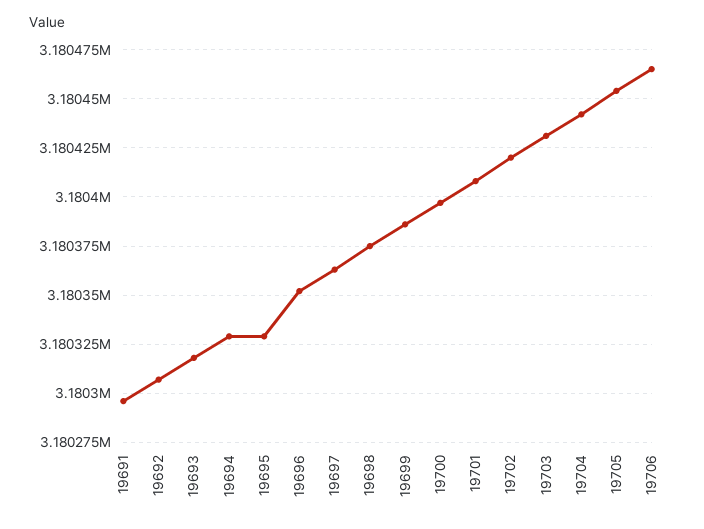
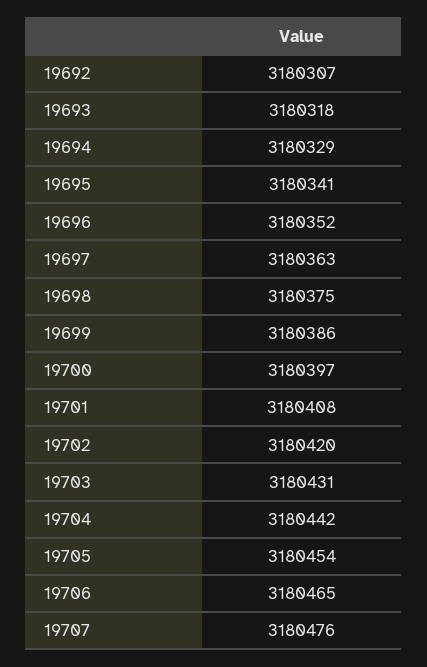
19691: 3180295 -> none
19695: 3180330 -> 3180341
19707: none -> 3180476

